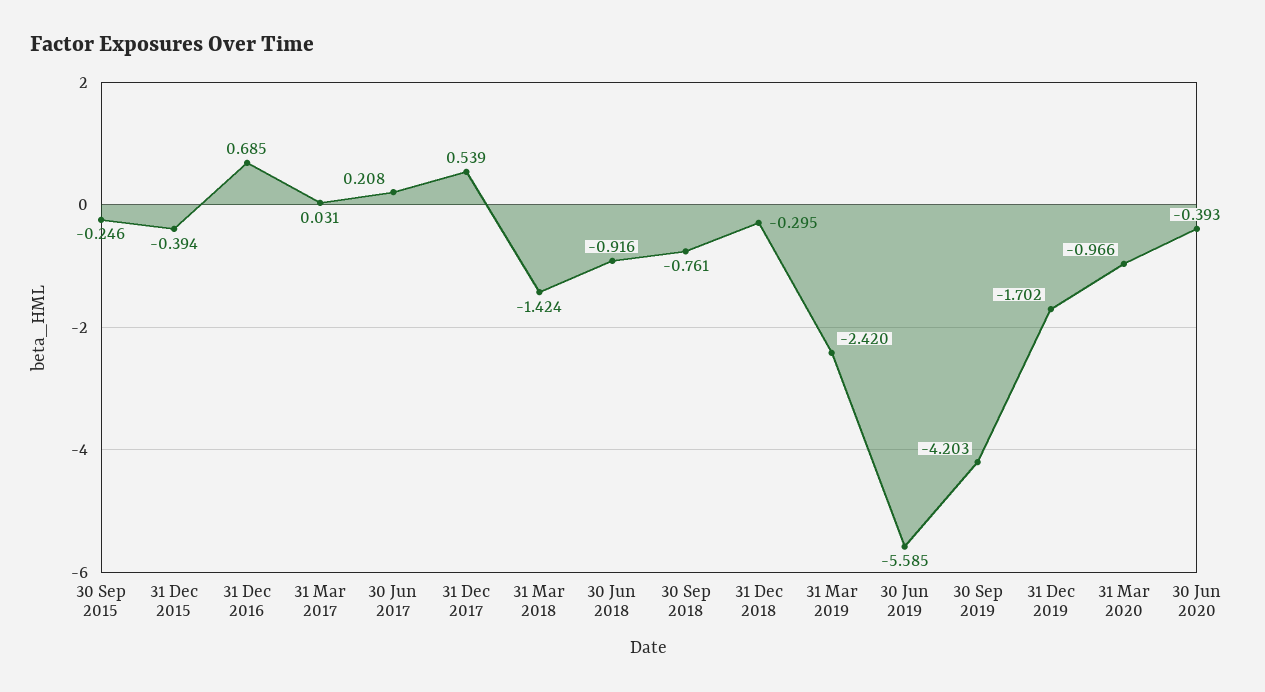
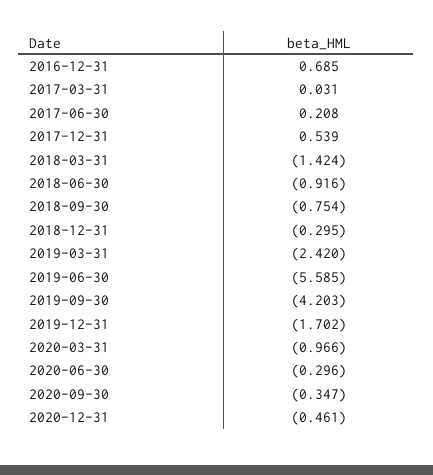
30 Sep 2015: -0.246 -> none
31 Dec 2015: -0.394 -> none
30 Sep 2018: -0.761 -> -0.754
30 Jun 2020: -0.393 -> -0.296
2020-09-30: none -> -0.347
2020-12-31: none -> -0.461

